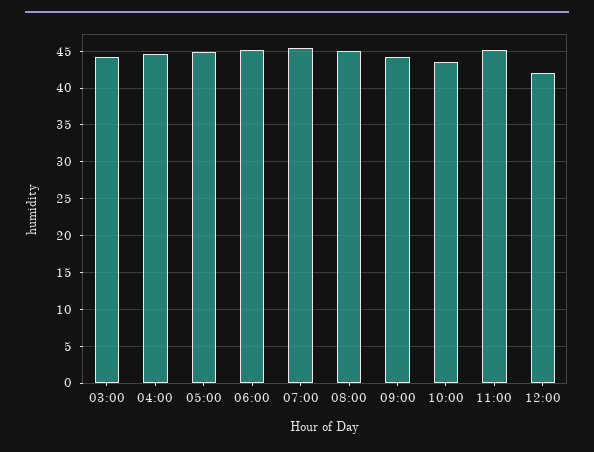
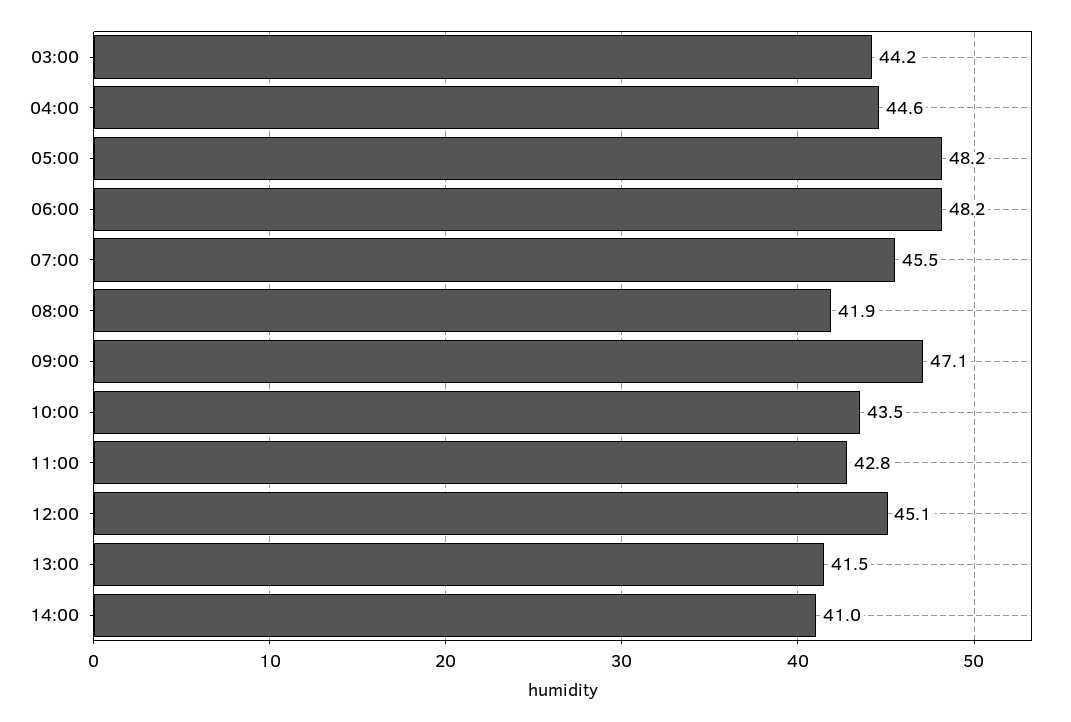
05:00: 45 -> 48.2
06:00: 45 -> 48.2
08:00: 45 -> 41.9
09:00: 44 -> 47.1
11:00: 45 -> 42.8
12:00: 42 -> 45.1
13:00: none -> 41.5
14:00: none -> 41

